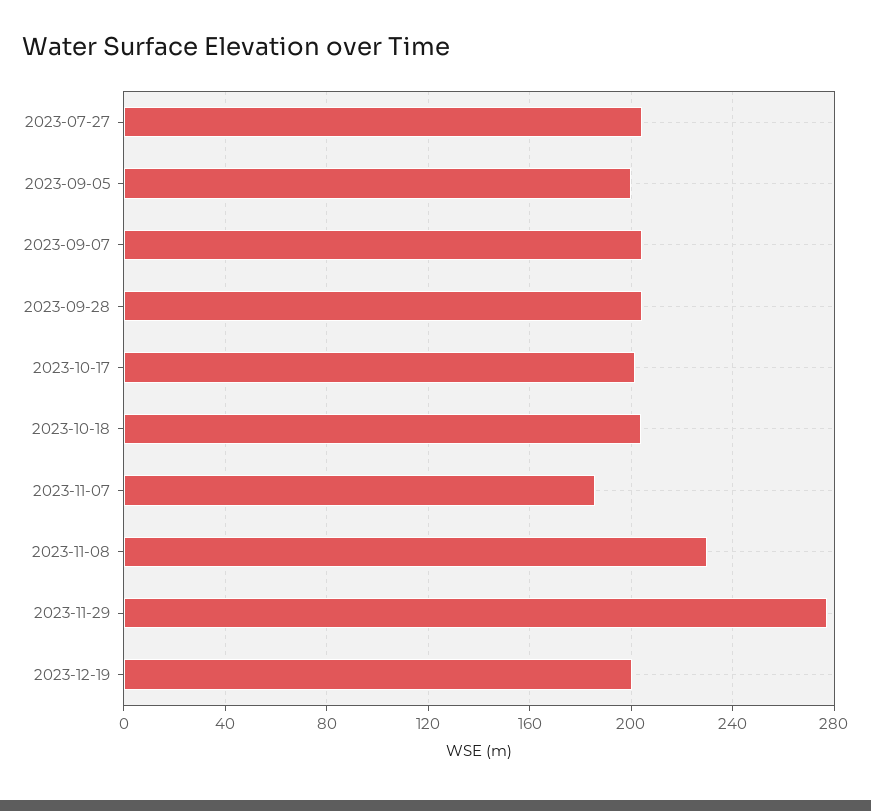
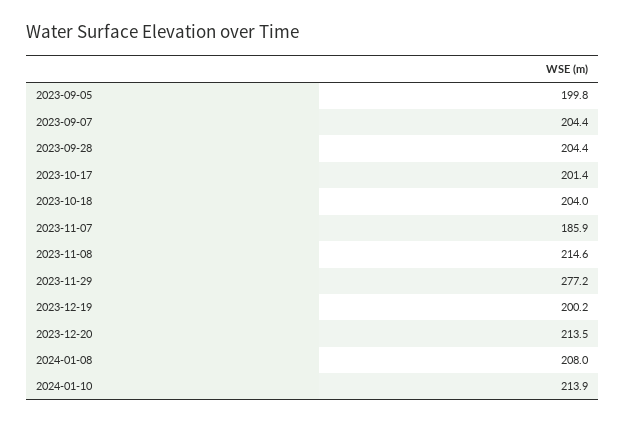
2023-07-27: 205 -> none
2023-11-08: 230 -> 214.6
2023-12-20: none -> 213.5
2024-01-08: none -> 208
2024-01-10: none -> 213.9

